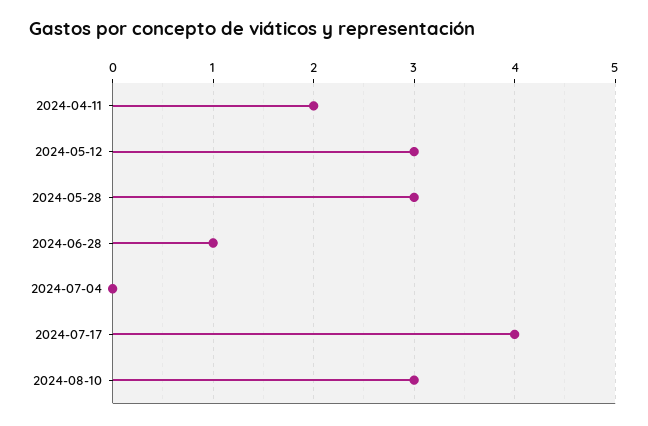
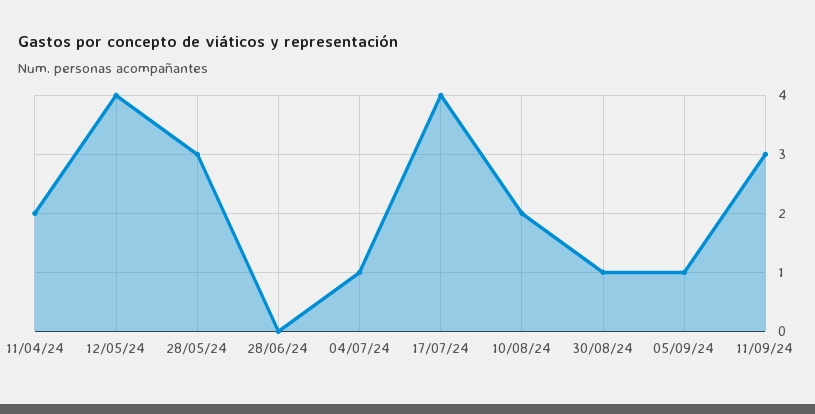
2024-05-12: 3 -> 4
2024-06-28: 1 -> 0
2024-07-04: 0 -> 1
2024-08-10: 3 -> 2
30/08/24: none -> 1
05/09/24: none -> 1
11/09/24: none -> 3

